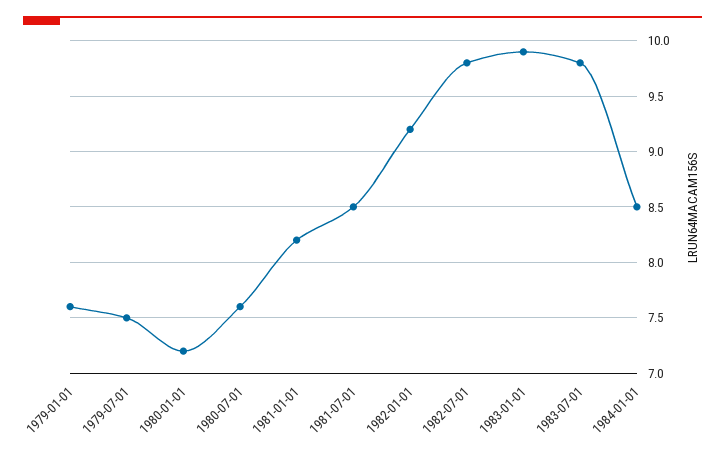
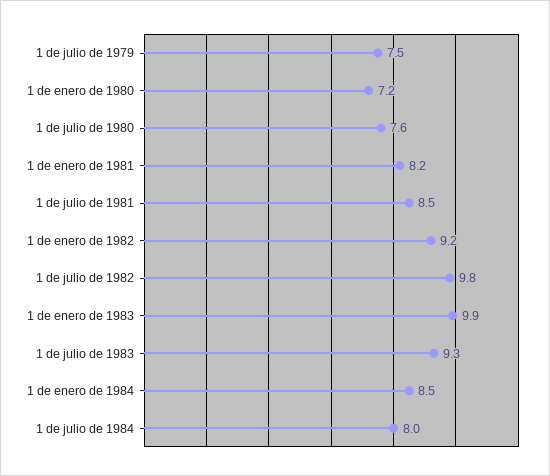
1979-01-01: 7.6 -> none
1983-07-01: 9.8 -> 9.3
1 de julio de 1984: none -> 8

